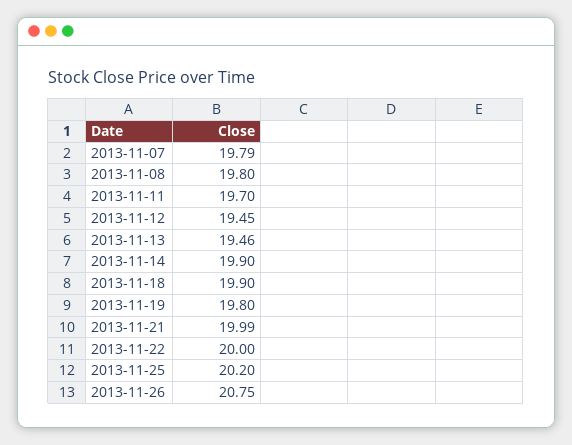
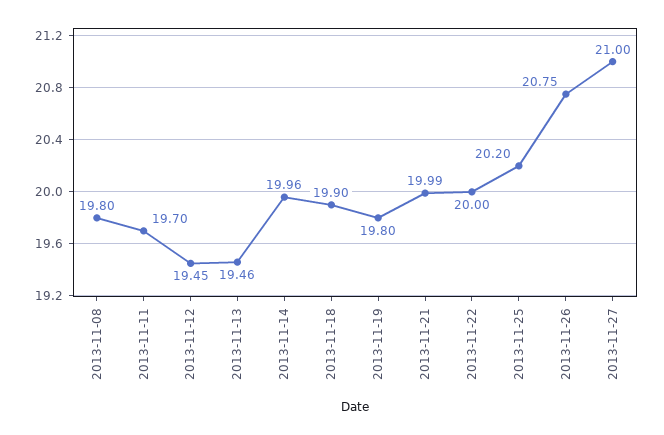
2013-11-07: 19.79 -> none
2013-11-14: 19.9 -> 19.96
2013-11-27: none -> 21

